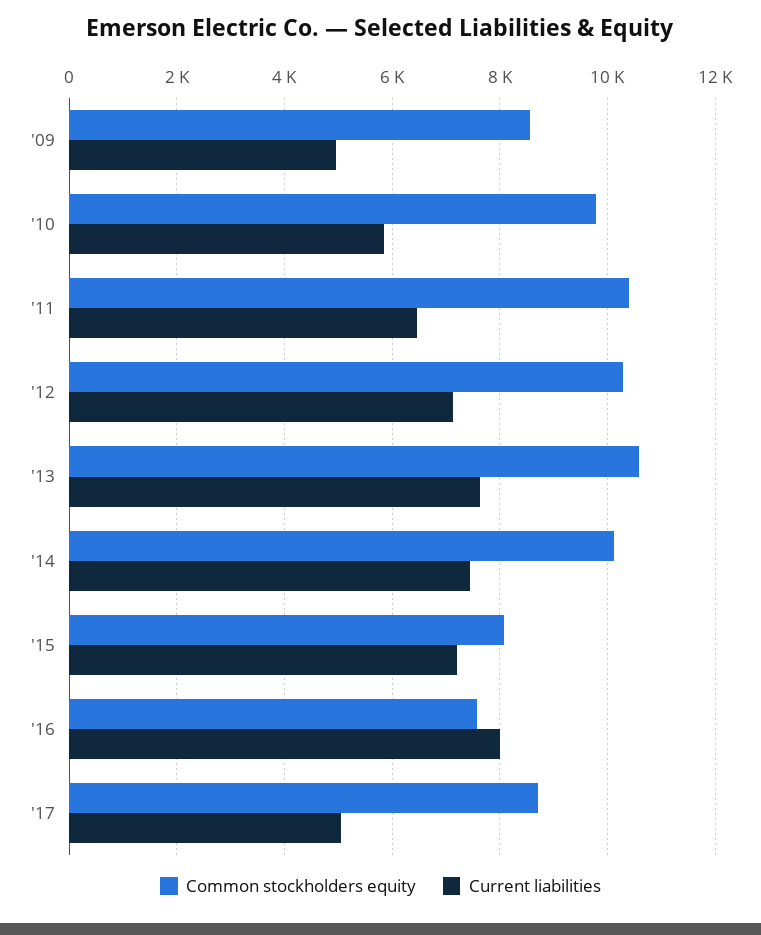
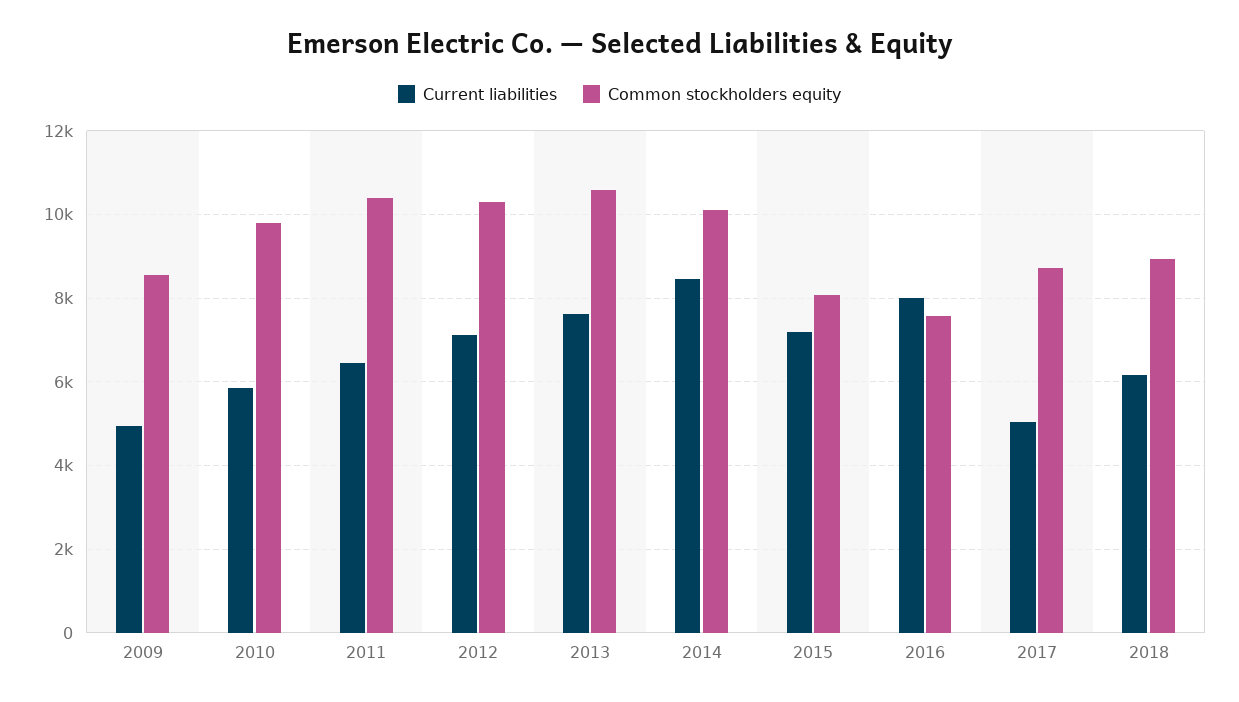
Current liabilities, '14: 7400 -> 8400
Current liabilities, 2018: none -> 6200
Common stockholders equity, 2018: none -> 9000

